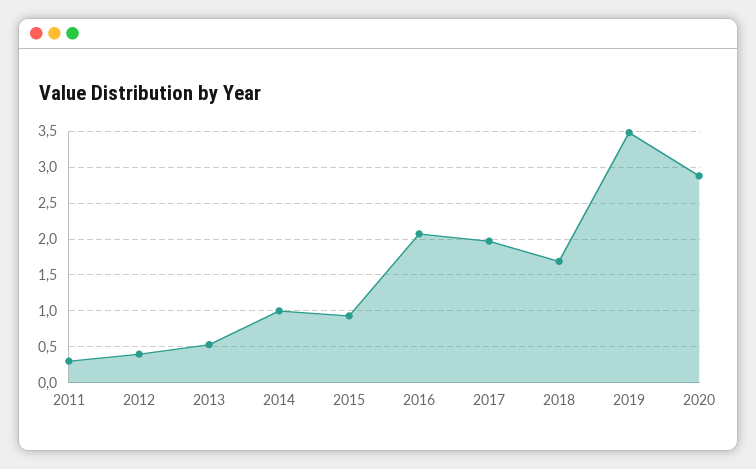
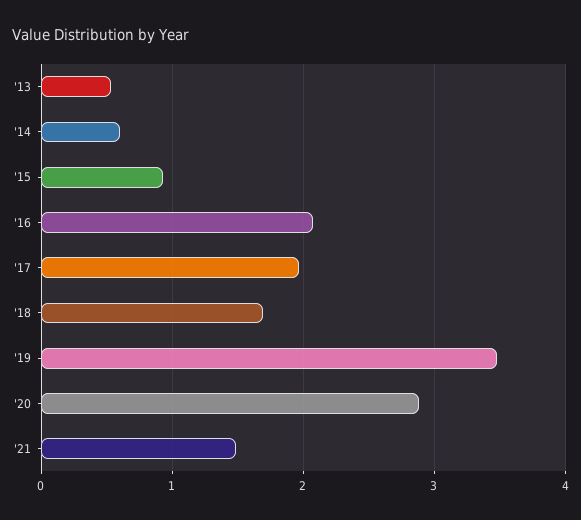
2011: 0.3 -> none
2012: 0.4 -> none
2014: 1 -> 0.6
'21: none -> 1.5

